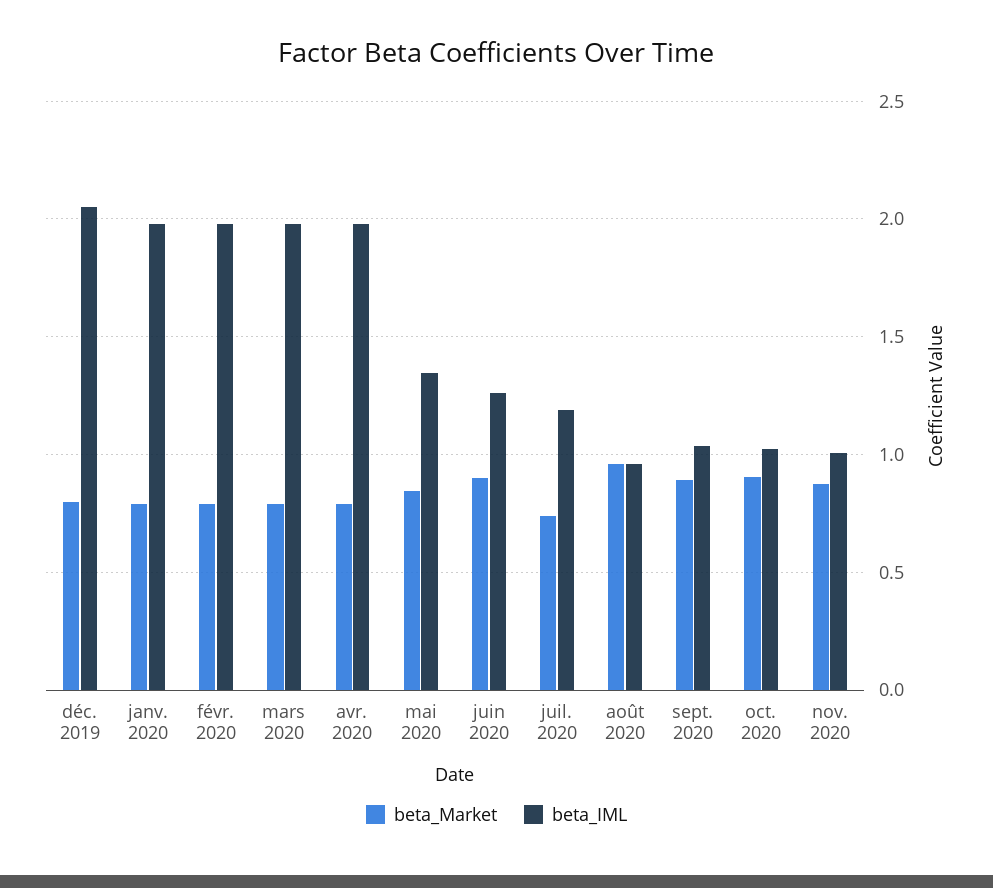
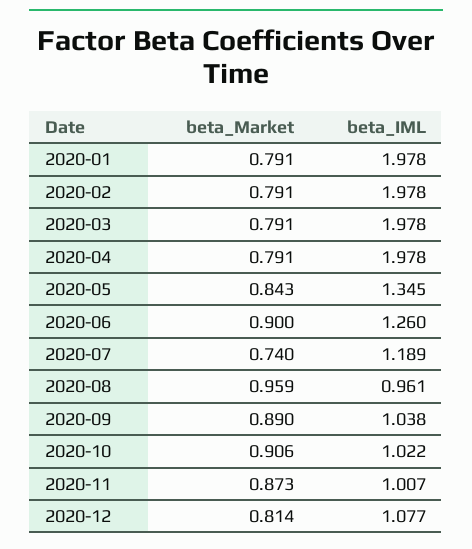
beta_Market, déc. 2019: 0.8 -> none
beta_IML, déc. 2019: 2.05 -> none
beta_Market, 2020-12: none -> 0.814
beta_IML, 2020-12: none -> 1.077

